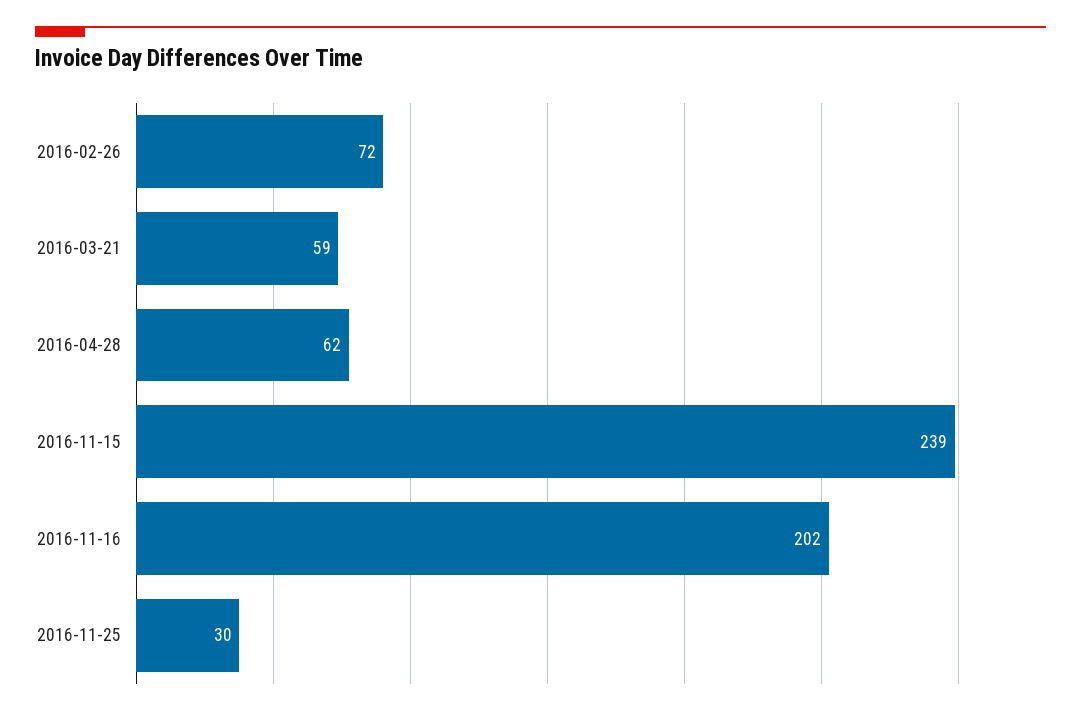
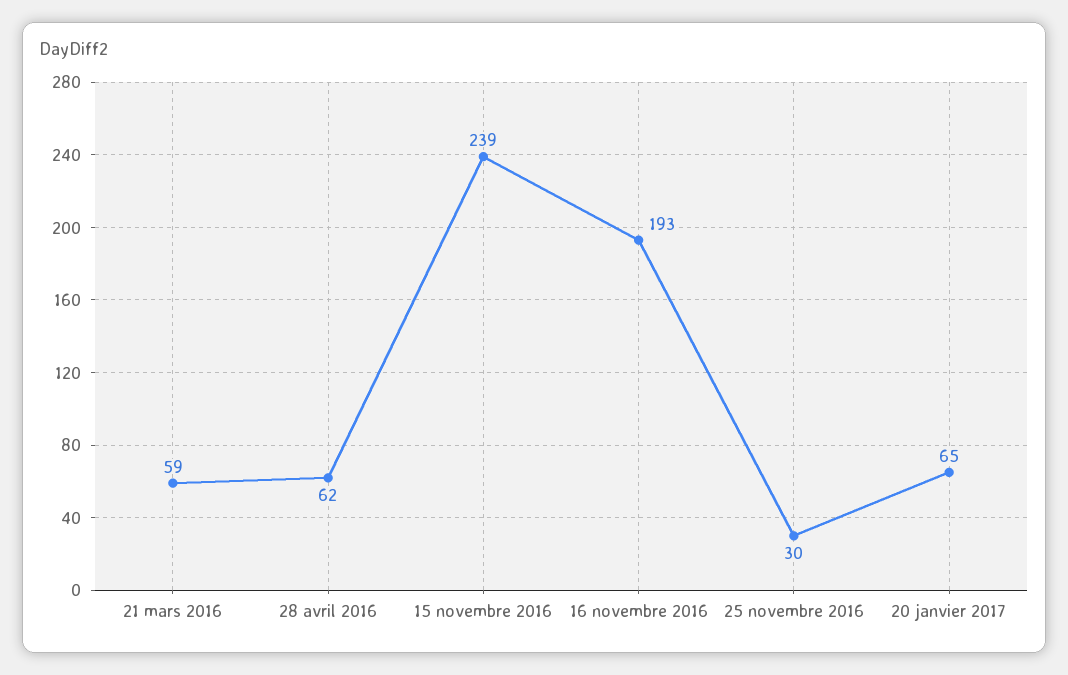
2016-02-26: 72 -> none
2016-11-16: 202 -> 193
20 janvier 2017: none -> 65

